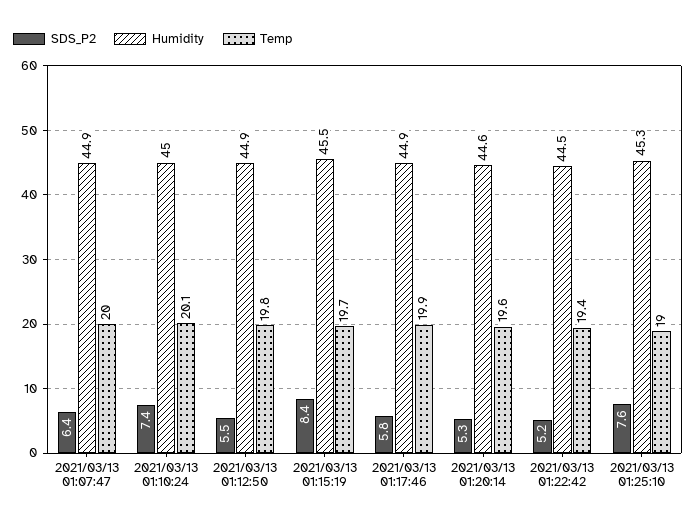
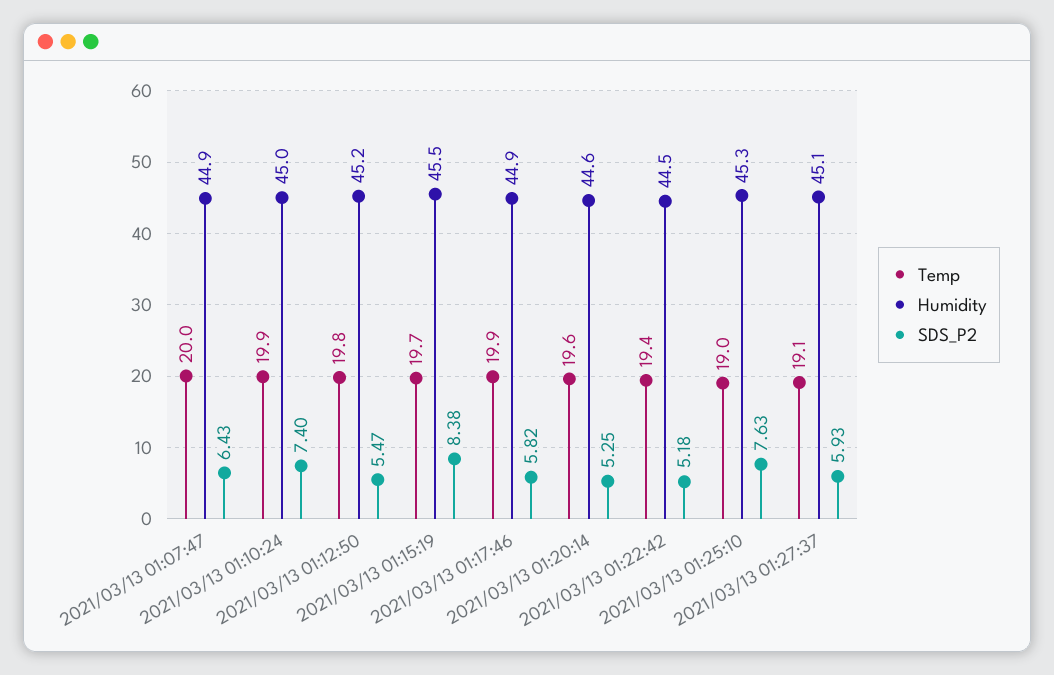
Temp, 2021/03/13 01:10:24: 20.1 -> 19.9
Humidity, 2021/03/13 01:12:50: 44.9 -> 45.2
Temp, 2021/03/13 01:27:37: none -> 19.1
Humidity, 2021/03/13 01:27:37: none -> 45.1
SDS_P2, 2021/03/13 01:27:37: none -> 5.93

